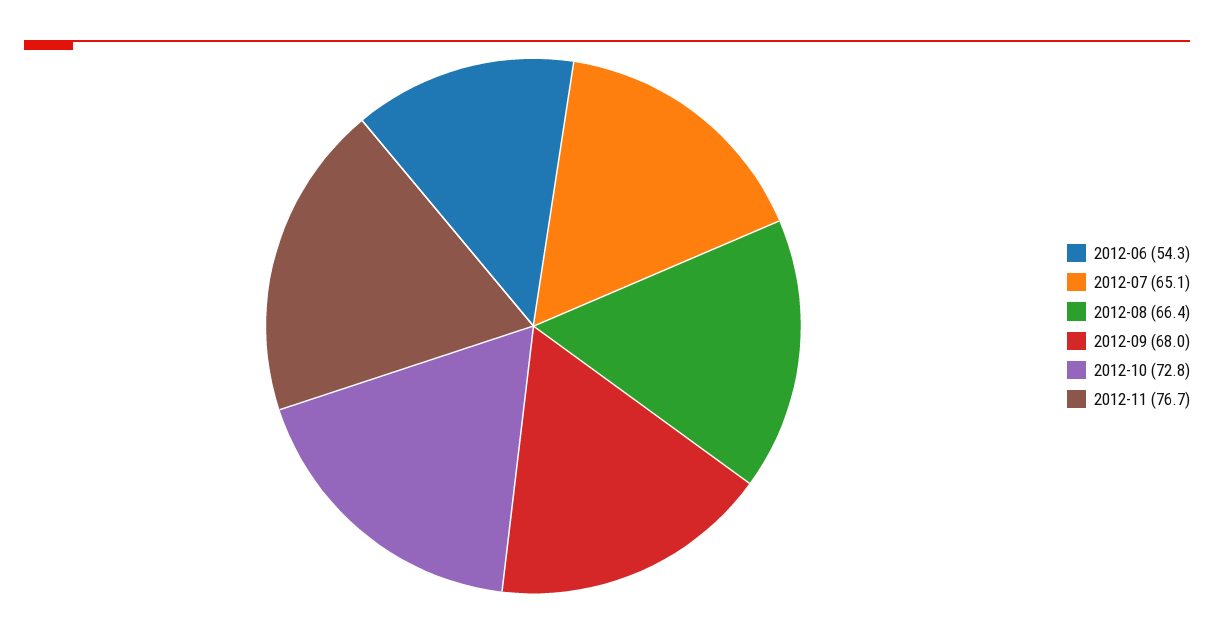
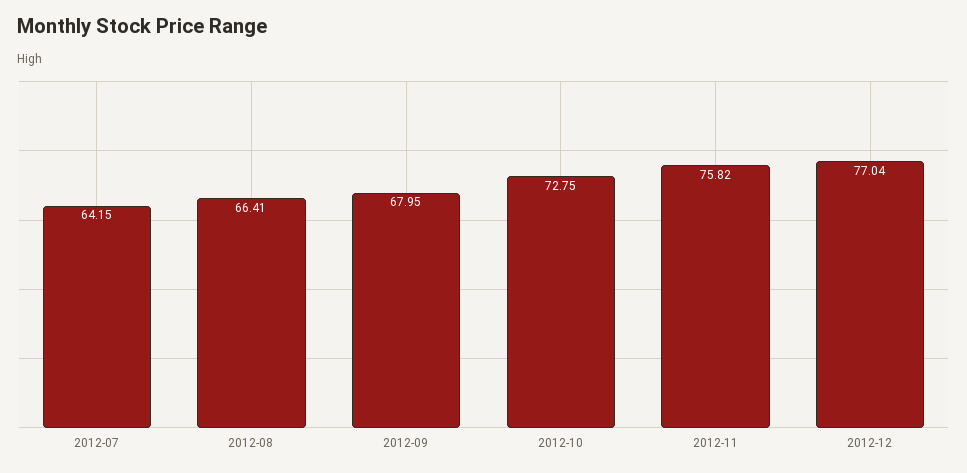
2012-06: 54.3 -> none
2012-07: 65.1 -> 64.15
2012-11: 76.7 -> 75.82
2012-12: none -> 77.04

